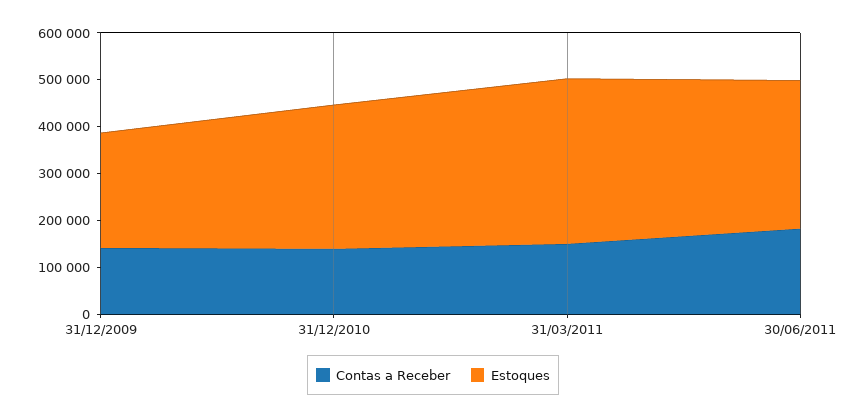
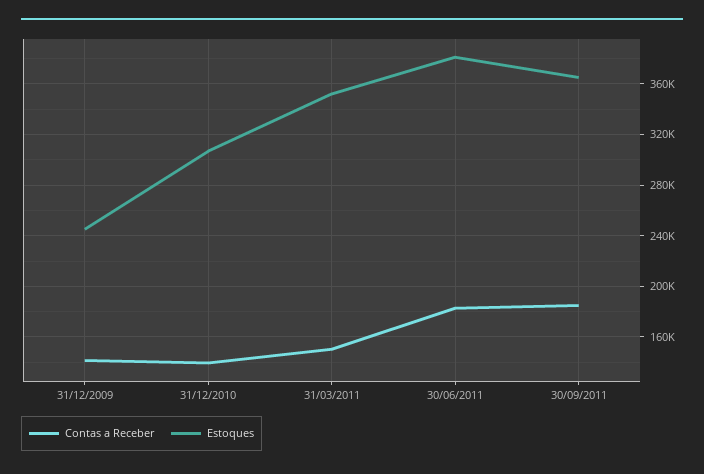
Estoques, 30/06/2011: 320000 -> 380000
Contas a Receber, 30/09/2011: none -> 185000
Estoques, 30/09/2011: none -> 365000

